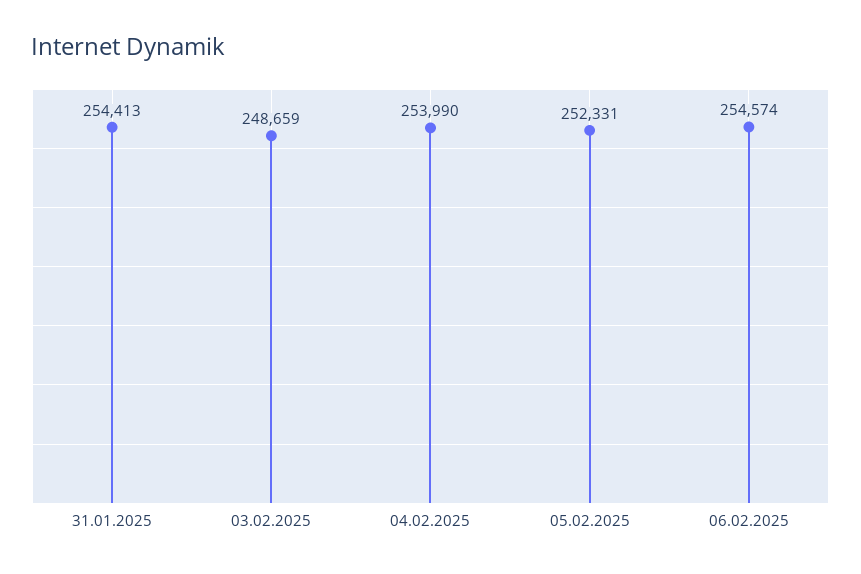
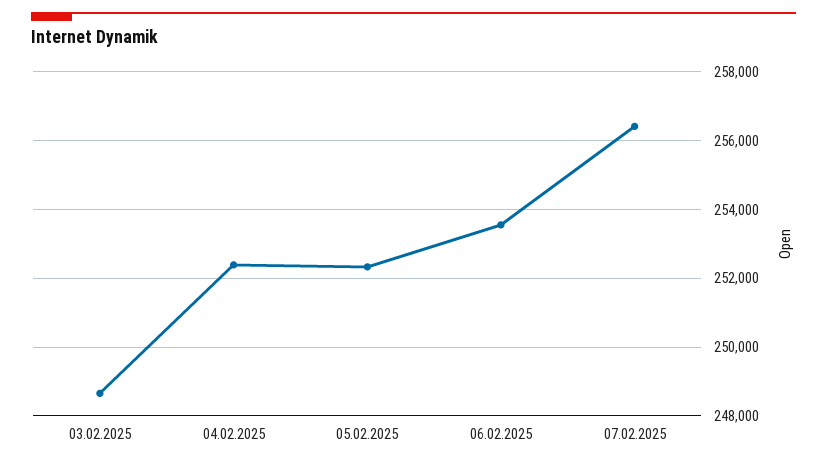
31.01.2025: 254413 -> none
04.02.2025: 253990 -> 252400
06.02.2025: 254574 -> 253600
07.02.2025: none -> 256400

